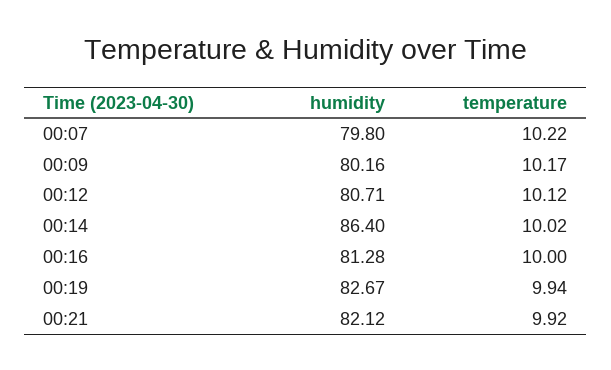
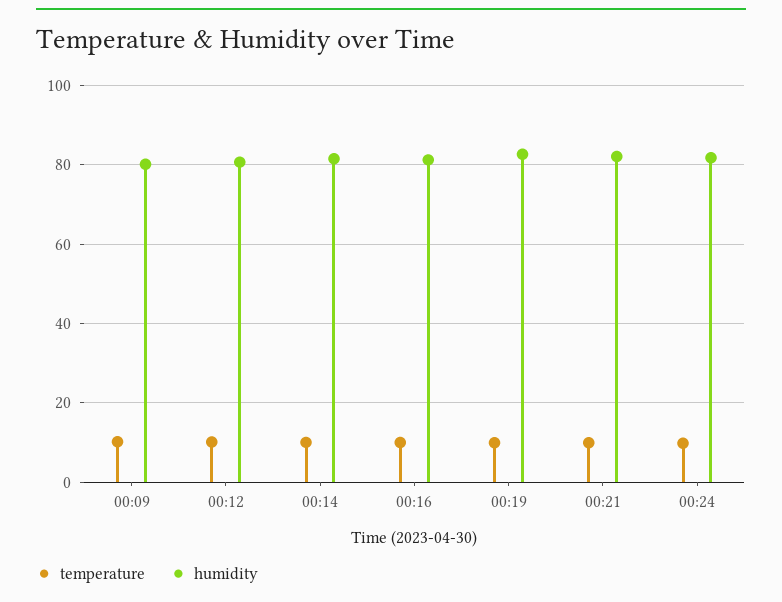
humidity, 00:07: 79.8 -> none
temperature, 00:07: 10.22 -> none
humidity, 00:14: 86.4 -> 82
temperature, 00:24: none -> 10
humidity, 00:24: none -> 82

